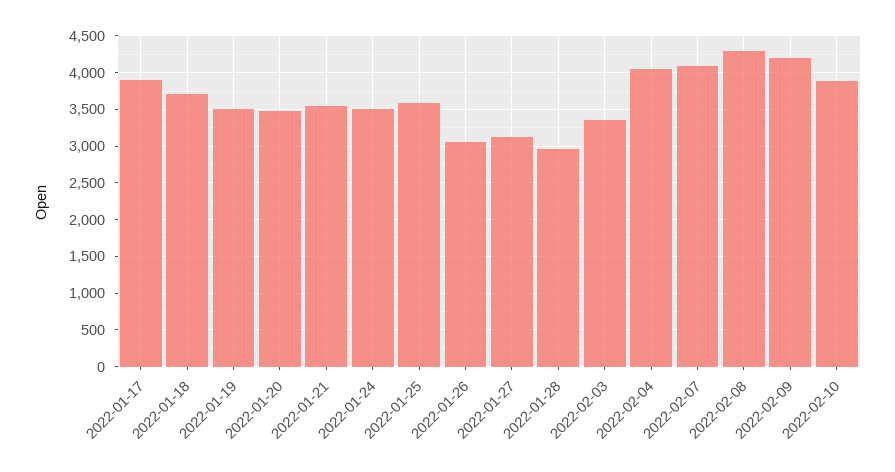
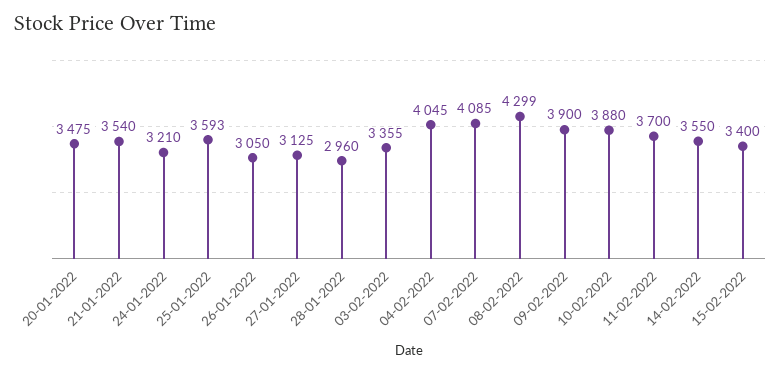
2022-01-17: 3900 -> none
2022-01-18: 3700 -> none
2022-01-19: 3500 -> none
2022-01-24: 3500 -> 3210
2022-02-09: 4200 -> 3900
11-02-2022: none -> 3700
14-02-2022: none -> 3550
15-02-2022: none -> 3400

